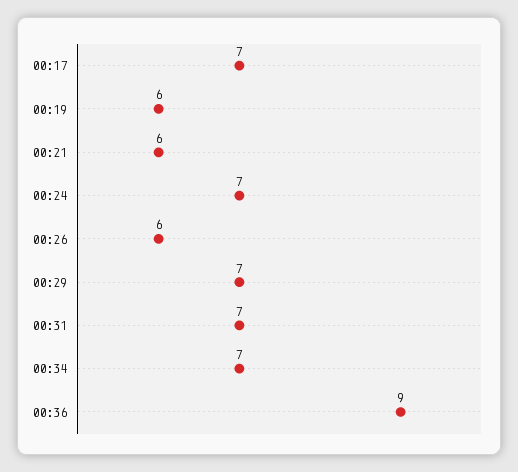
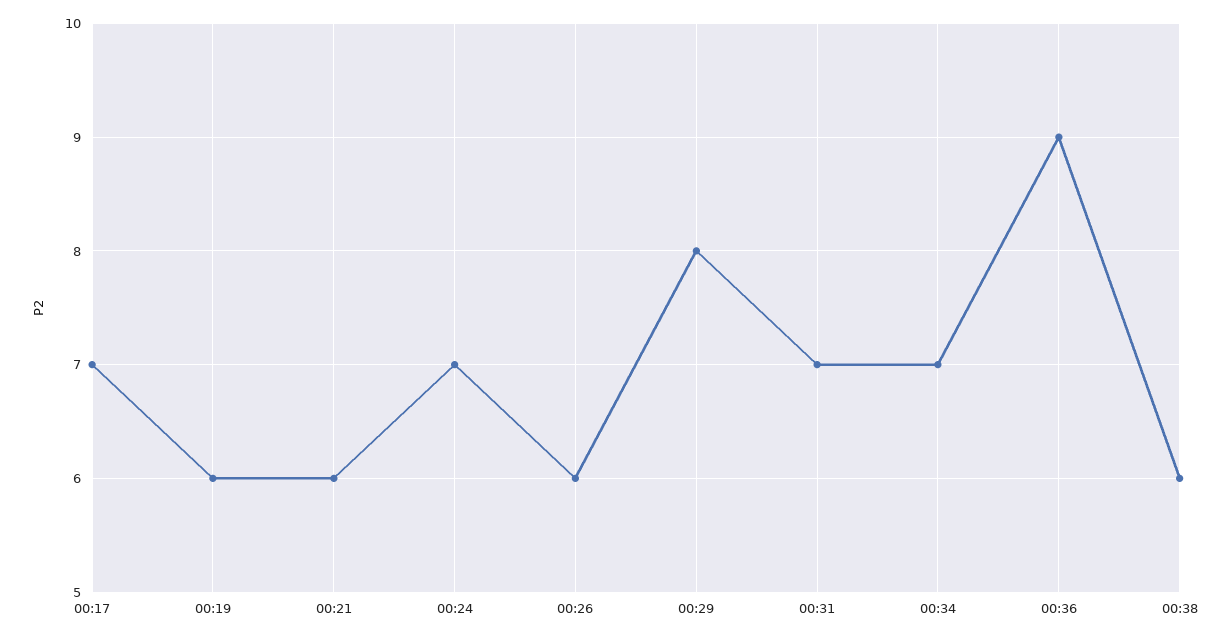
00:29: 7 -> 8
00:38: none -> 6

